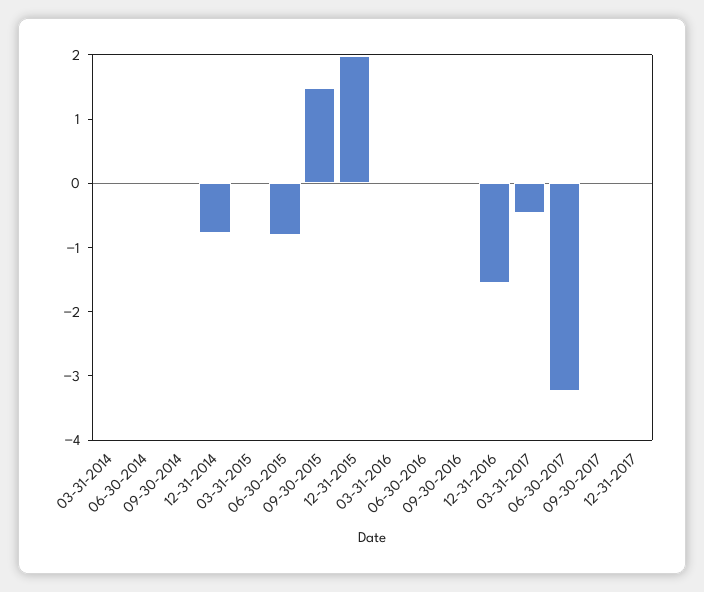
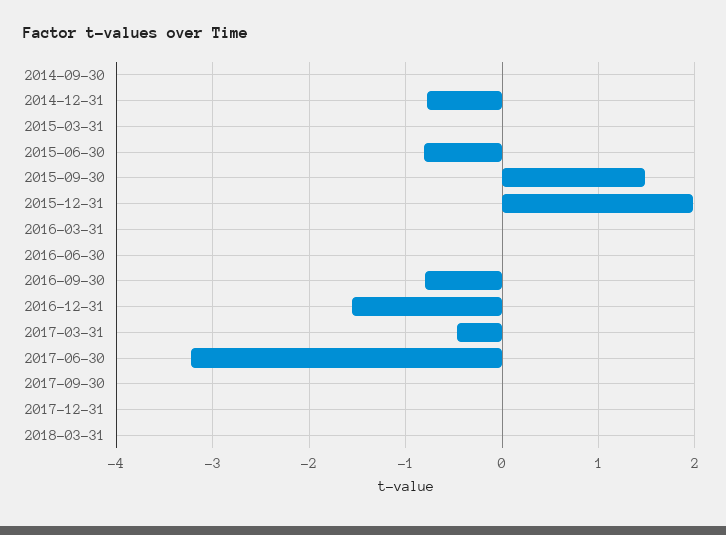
03-31-2014: 0 -> none
06-30-2014: 0 -> none
09-30-2016: 0 -> -0.8
2018-03-31: none -> 0

